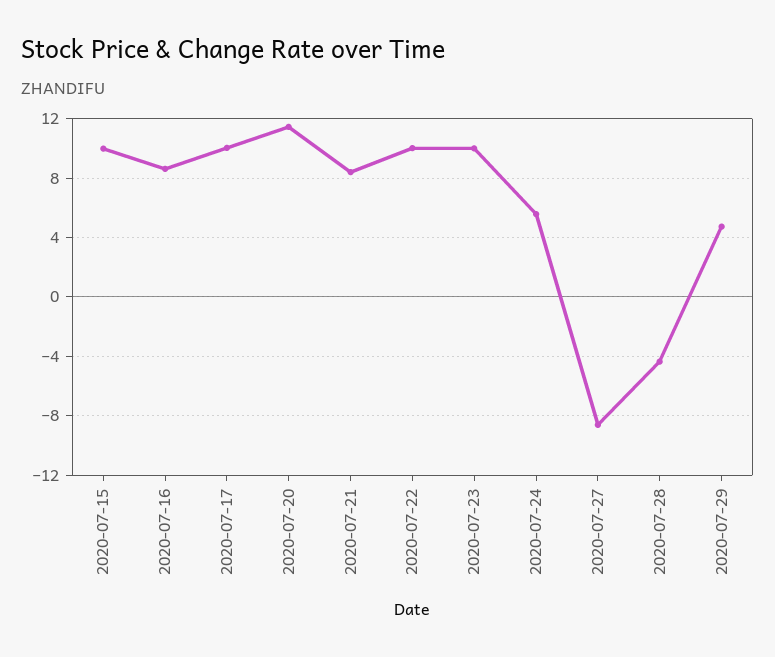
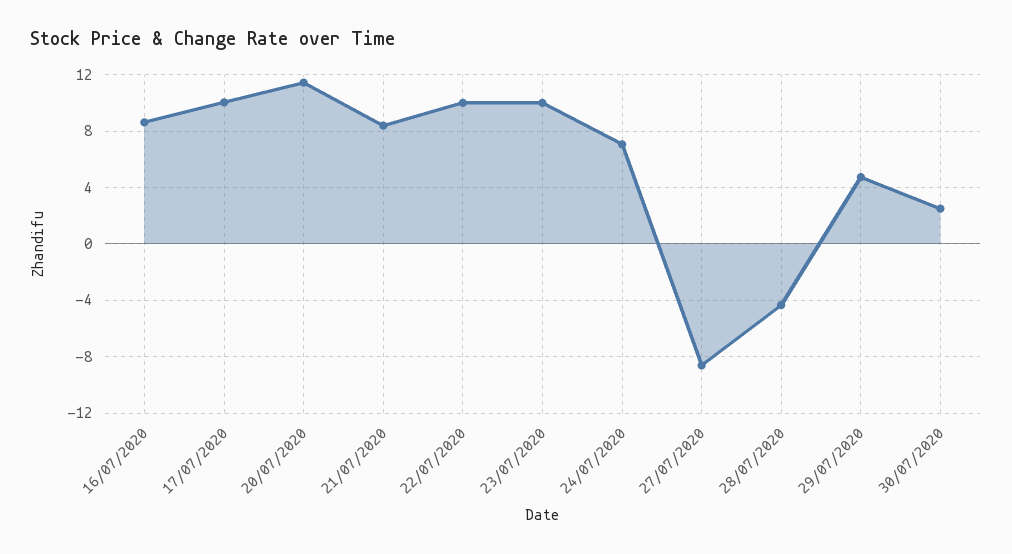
2020-07-15: 10 -> none
2020-07-24: 5.5 -> 7
30/07/2020: none -> 2.5

